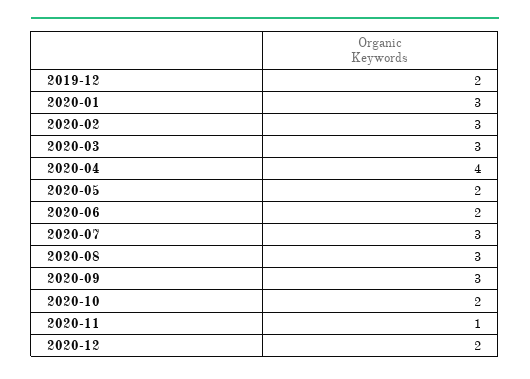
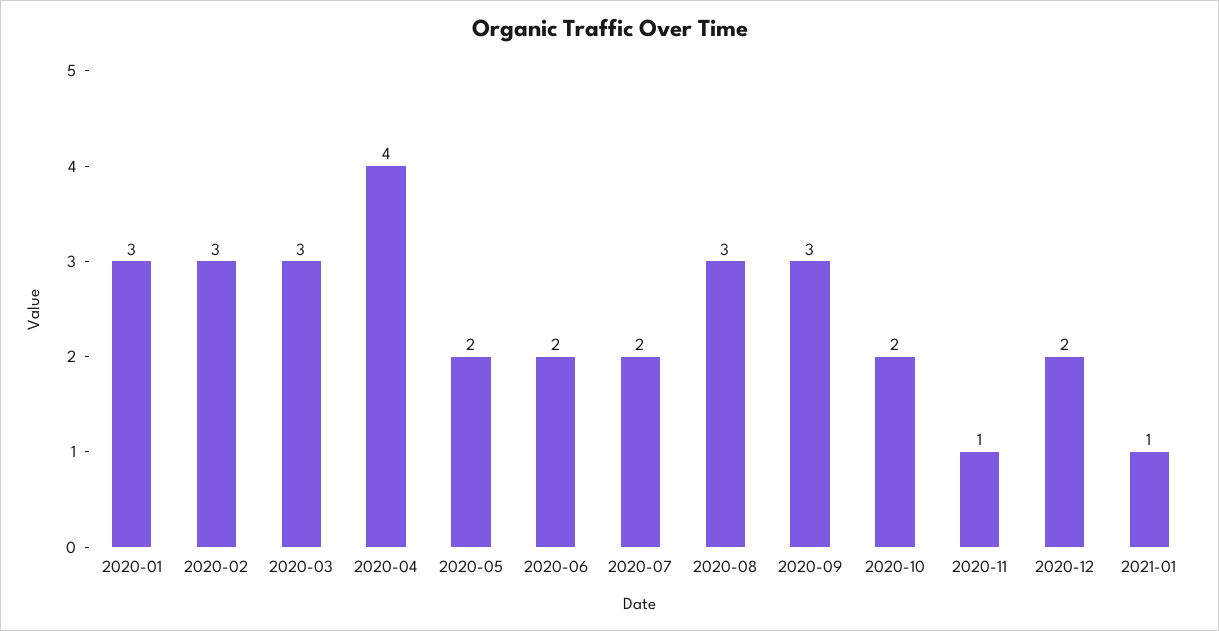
2019-12: 2 -> none
2020-07: 3 -> 2
2021-01: none -> 1

